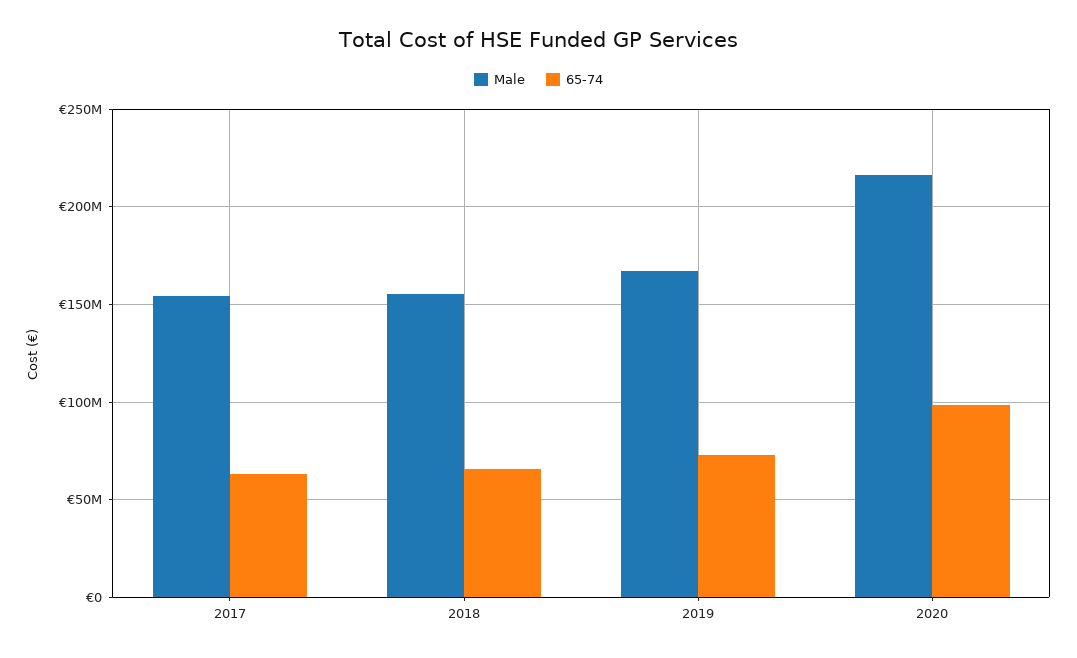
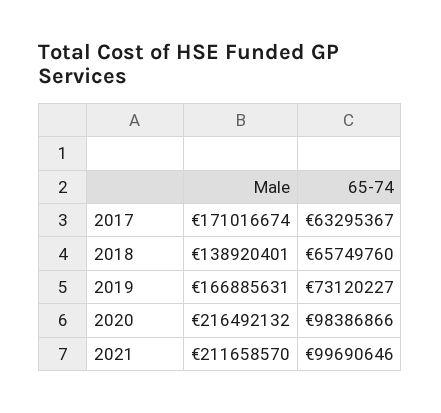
Male, 2017: 155000000 -> 171016674
Male, 2018: 155000000 -> 138920401
Male, 2021: none -> 211658570
65-74, 2021: none -> 99690646

